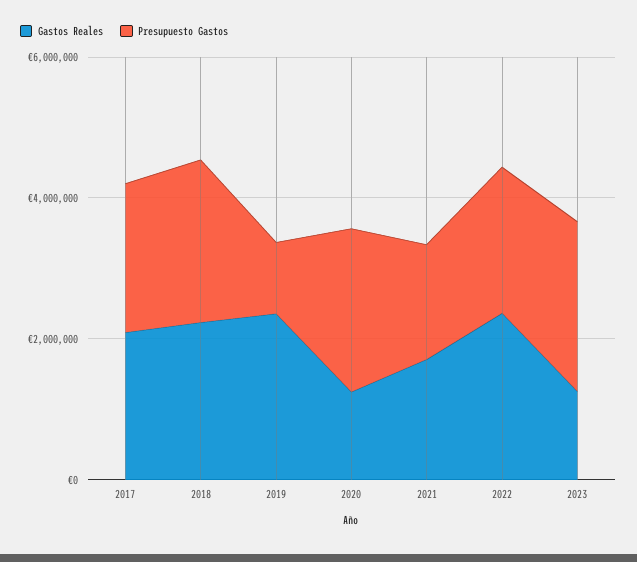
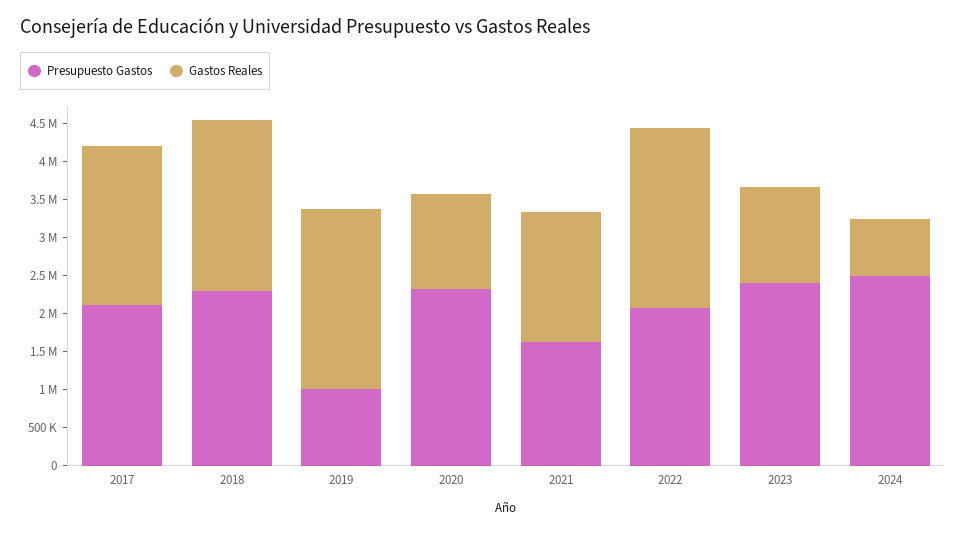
Presupuesto Gastos, 2024: none -> 2500000
Gastos Reales, 2024: none -> 750000

